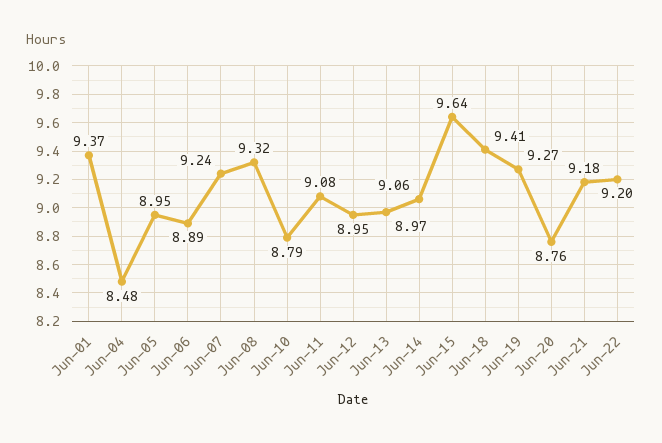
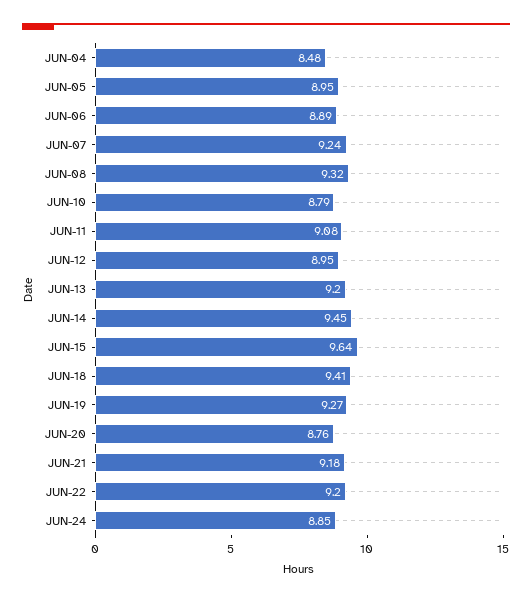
Jun-01: 9.37 -> none
Jun-13: 8.97 -> 9.2
Jun-14: 9.06 -> 9.45
JUN-24: none -> 8.85

